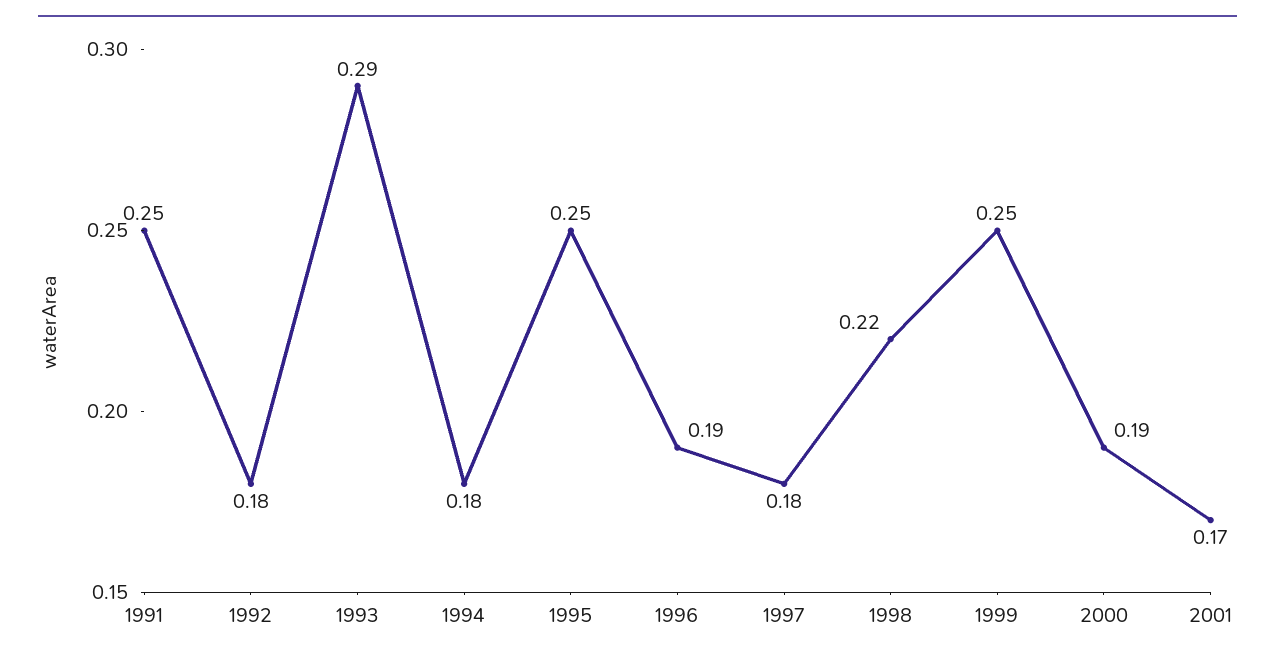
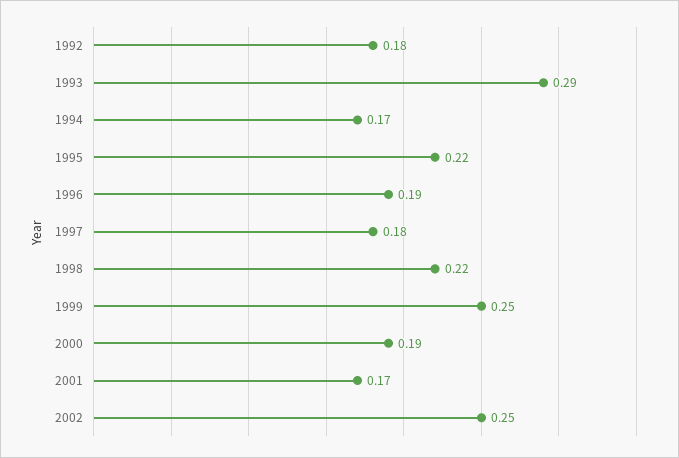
1991: 0.25 -> none
1994: 0.18 -> 0.17
1995: 0.25 -> 0.22
2002: none -> 0.25

